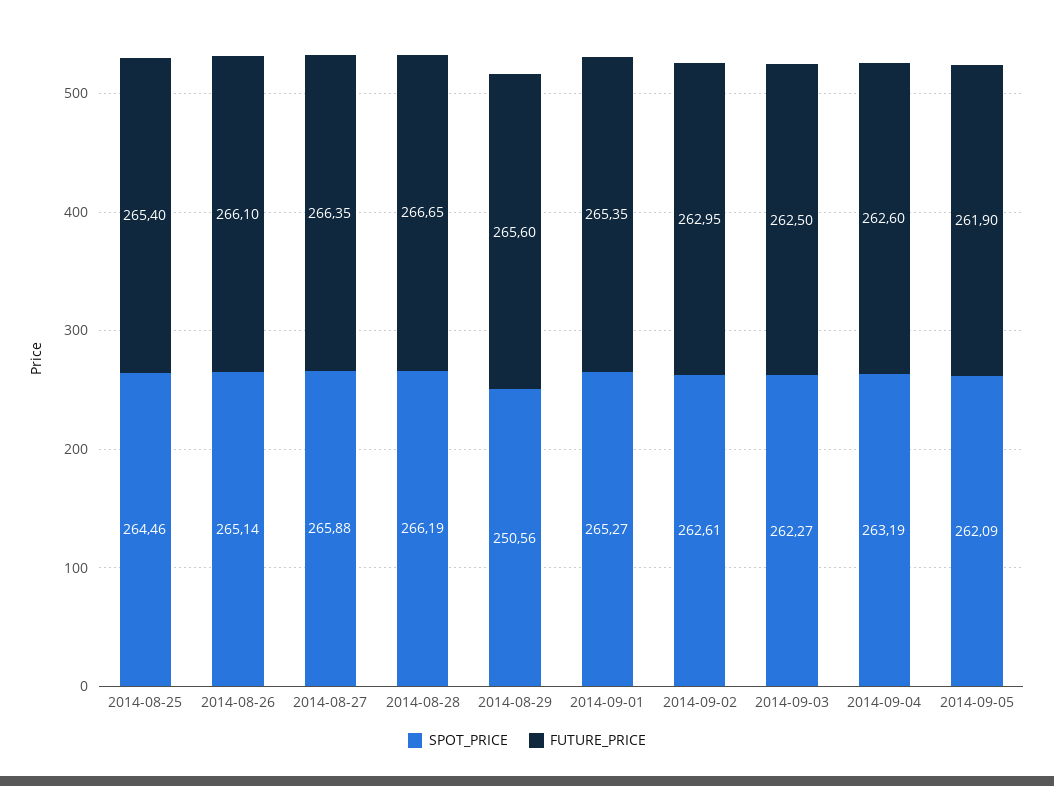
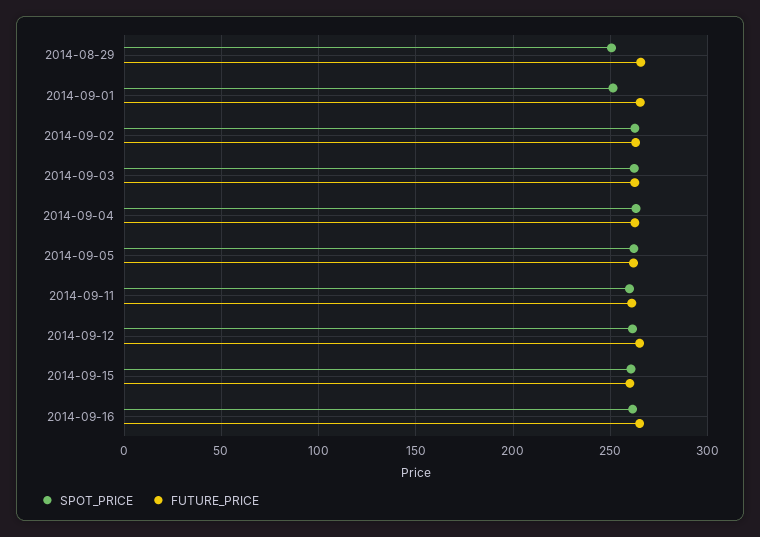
SPOT_PRICE, 2014-08-25: 264.46 -> none
FUTURE_PRICE, 2014-08-25: 265.4 -> none
SPOT_PRICE, 2014-08-26: 265.14 -> none
FUTURE_PRICE, 2014-08-26: 266.1 -> none
SPOT_PRICE, 2014-08-27: 265.88 -> none
FUTURE_PRICE, 2014-08-27: 266.35 -> none
SPOT_PRICE, 2014-08-28: 266.19 -> none
FUTURE_PRICE, 2014-08-28: 266.65 -> none
SPOT_PRICE, 2014-09-01: 265.27 -> 250
SPOT_PRICE, 2014-09-11: none -> 260
FUTURE_PRICE, 2014-09-11: none -> 260
SPOT_PRICE, 2014-09-12: none -> 260
FUTURE_PRICE, 2014-09-12: none -> 265
SPOT_PRICE, 2014-09-15: none -> 260
FUTURE_PRICE, 2014-09-15: none -> 260
SPOT_PRICE, 2014-09-16: none -> 260
FUTURE_PRICE, 2014-09-16: none -> 265

